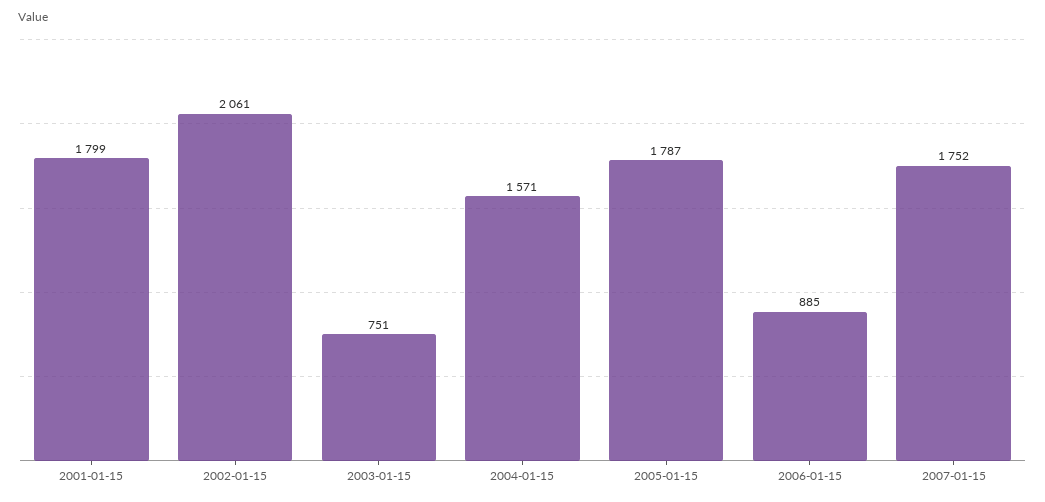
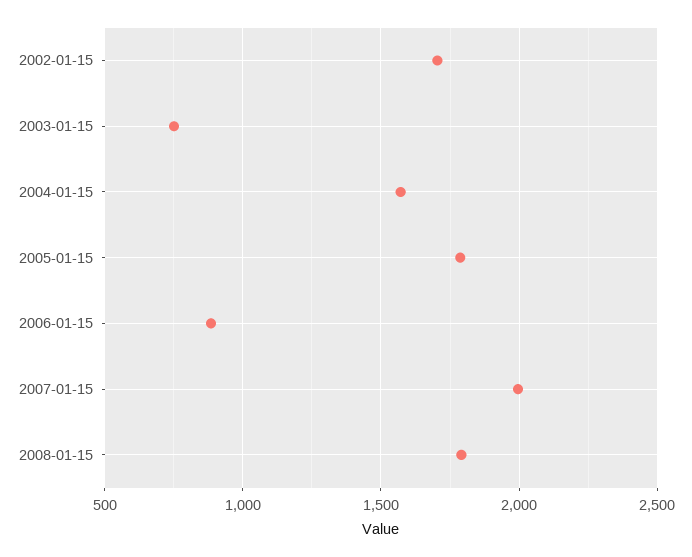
2001-01-15: 1799 -> none
2002-01-15: 2061 -> 1700
2007-01-15: 1752 -> 2000
2008-01-15: none -> 1800

